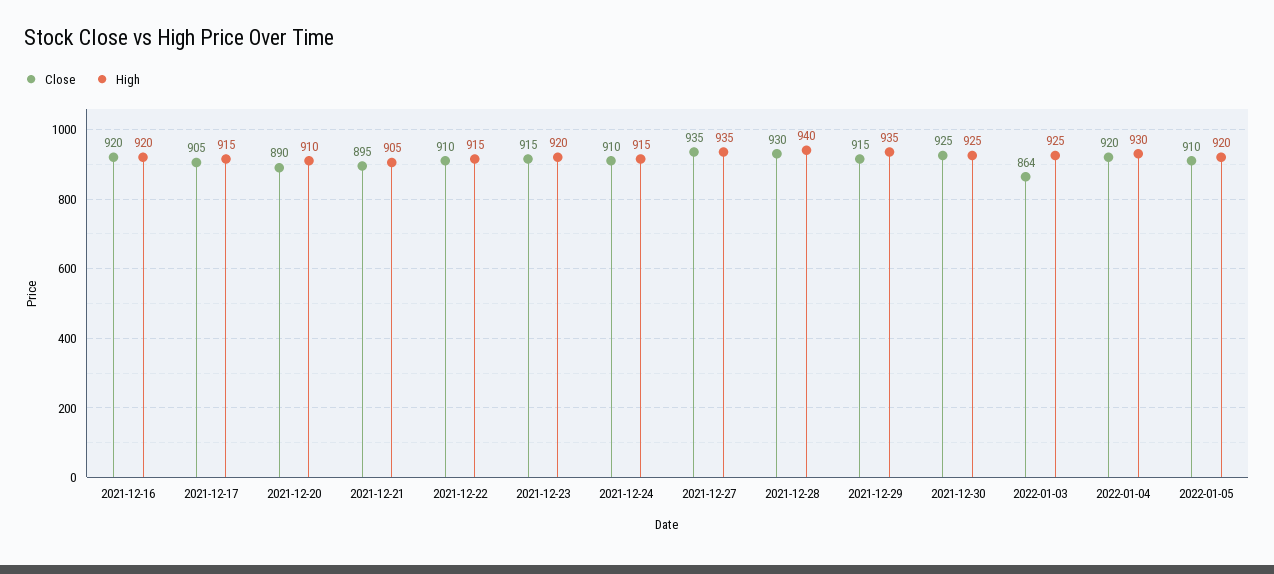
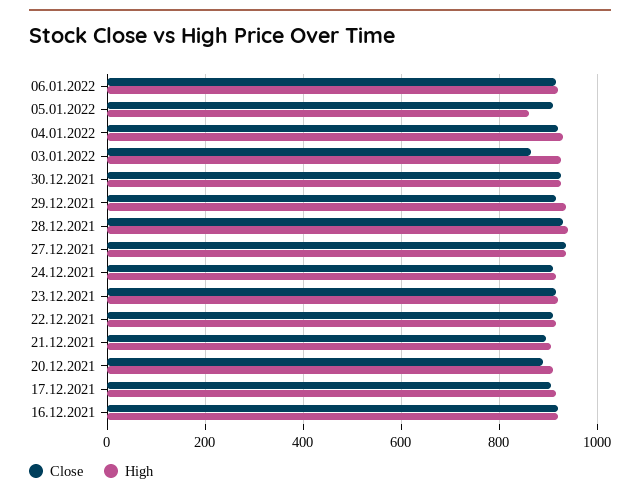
High, 2022-01-05: 920 -> 860
Close, 06.01.2022: none -> 920
High, 06.01.2022: none -> 920

